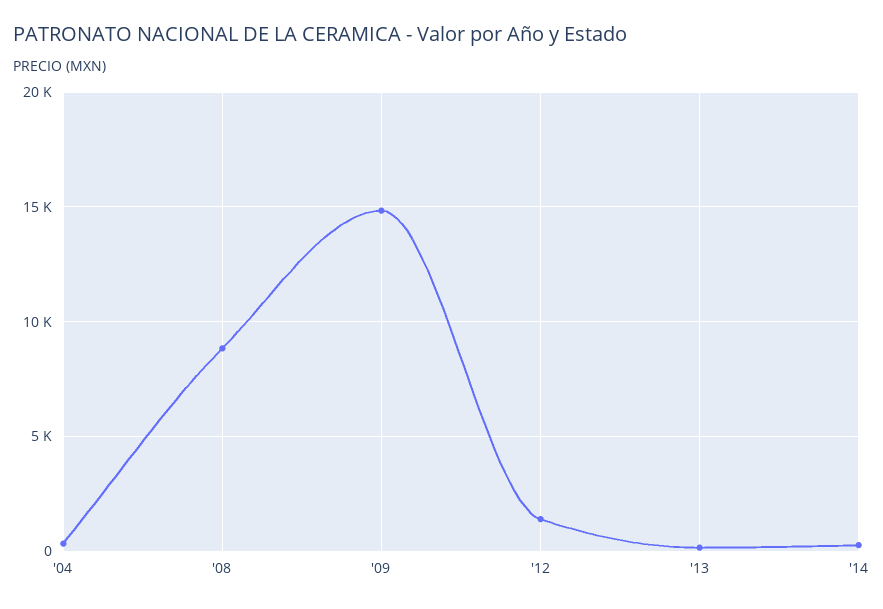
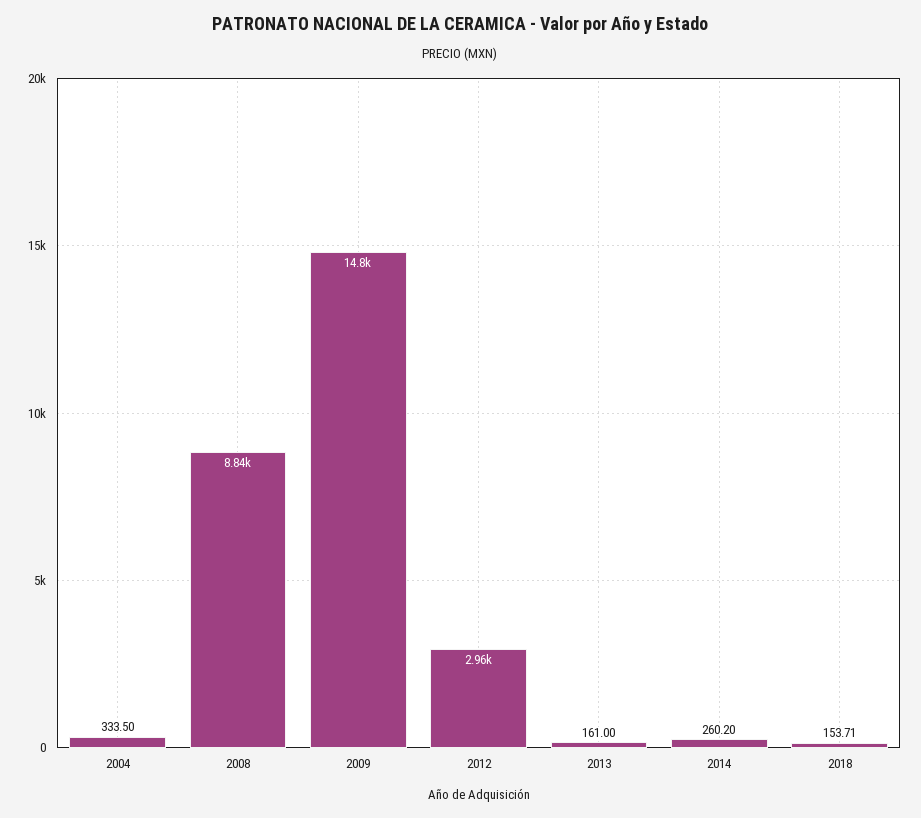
'12: 1500 -> 2960
2018: none -> 153.71

